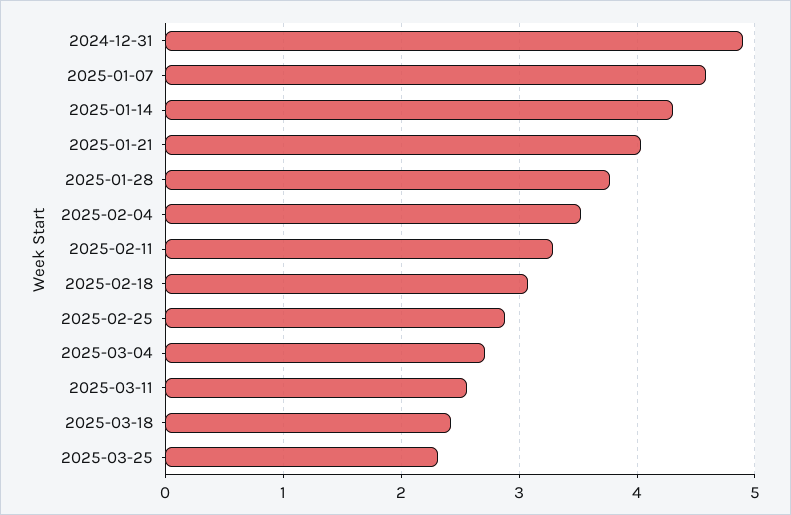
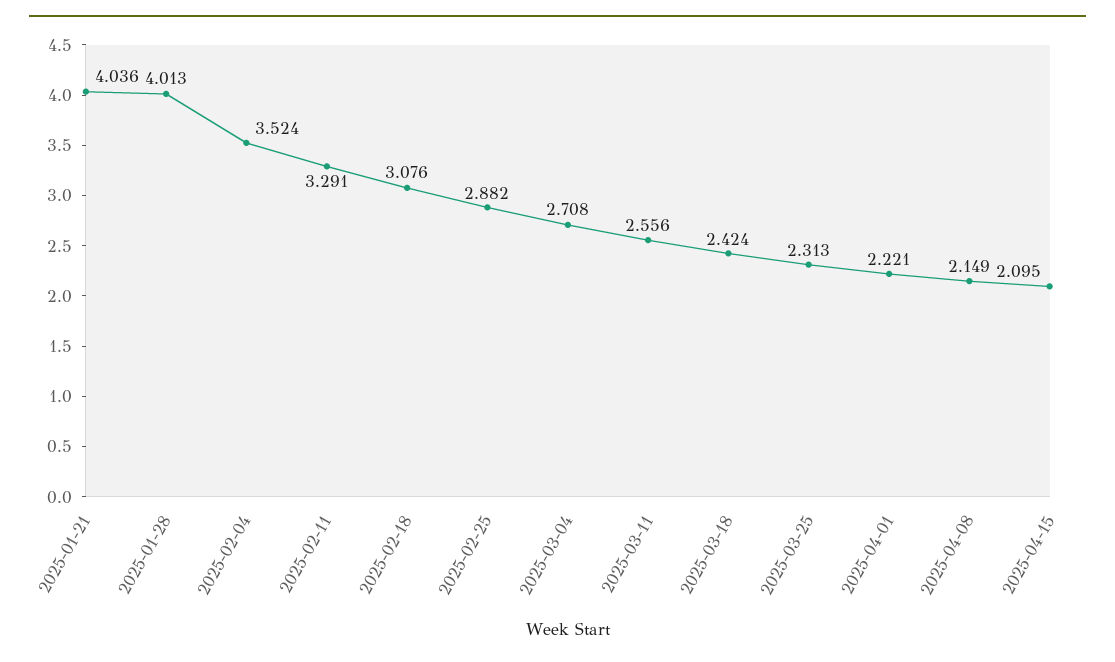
2024-12-31: 4.9 -> none
2025-01-07: 4.6 -> none
2025-01-14: 4.3 -> none
2025-01-28: 3.8 -> 4.013
2025-04-01: none -> 2.221
2025-04-08: none -> 2.149
2025-04-15: none -> 2.095

